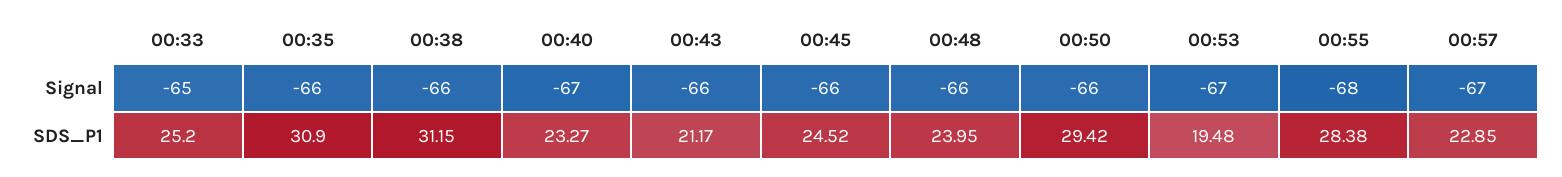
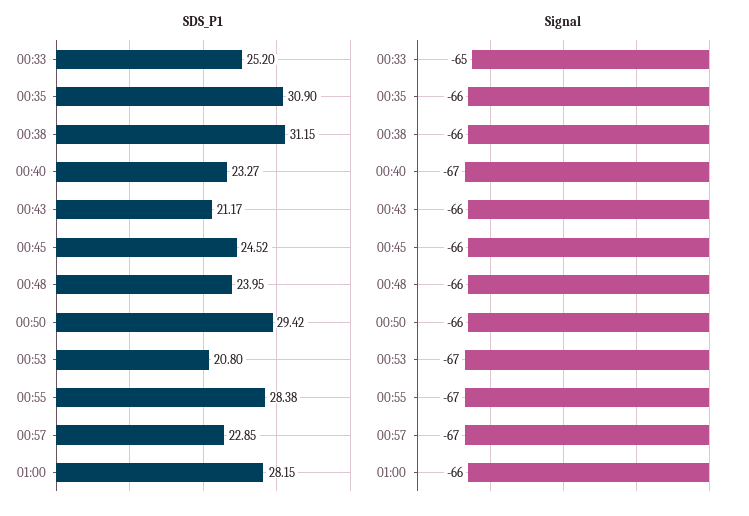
Signal, 00:55: -68 -> -67
SDS_P1, 00:53: 19.48 -> 20.8
SDS_P1, 01:00: none -> 28.15
Signal, 01:00: none -> -66

